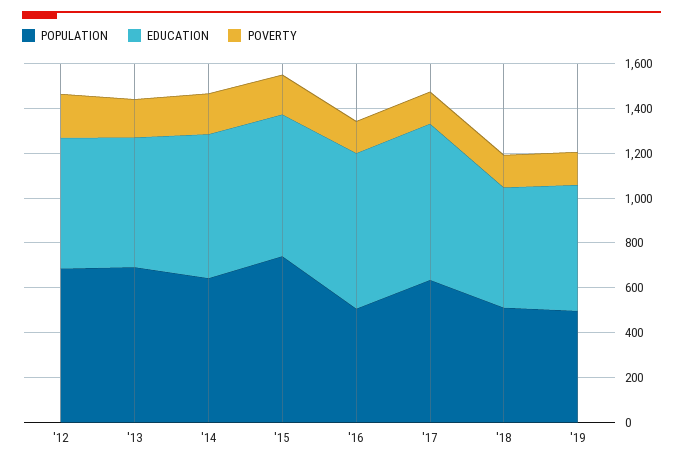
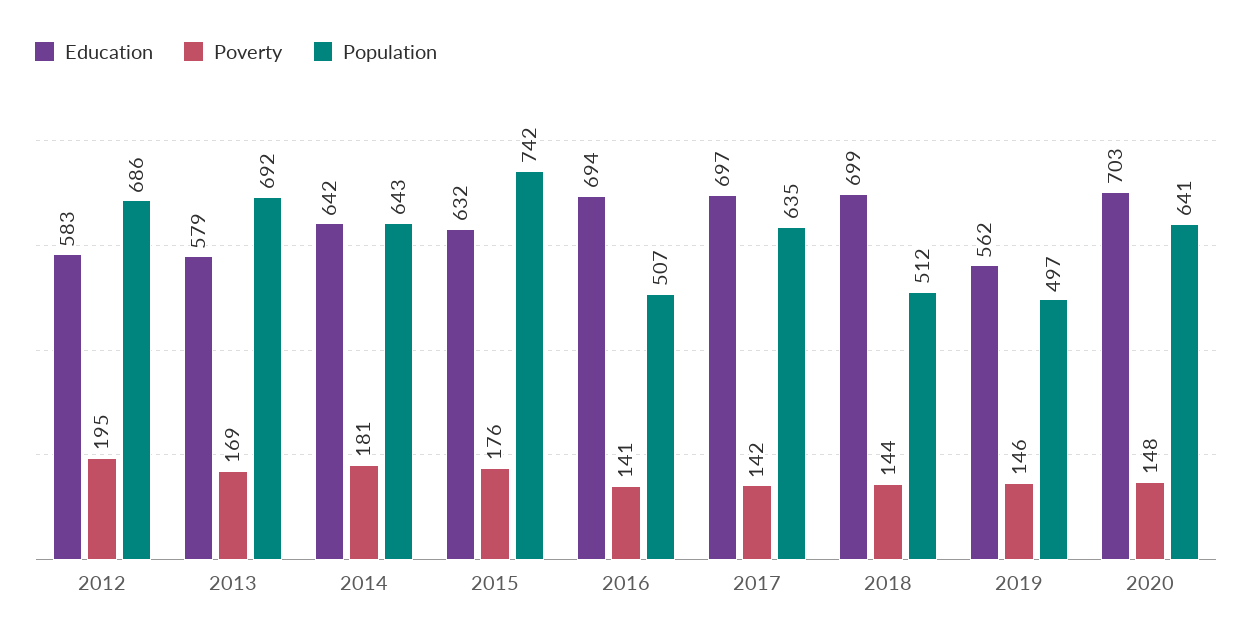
EDUCATION, '18: 550 -> 699
EDUCATION, 2020: none -> 703
POVERTY, 2020: none -> 148
POPULATION, 2020: none -> 641

